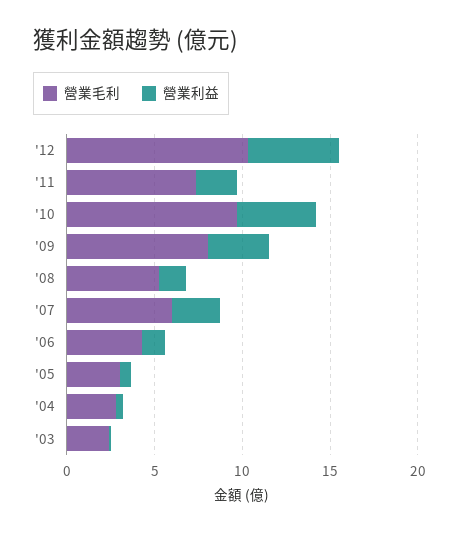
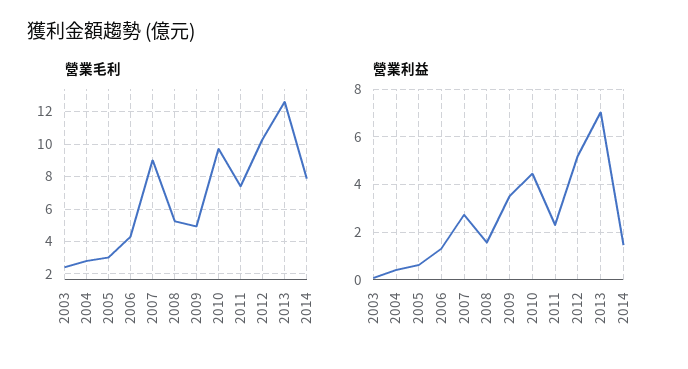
營業毛利, '09: 8 -> 5
營業毛利, '07: 6 -> 9
營業毛利, 2013: none -> 12.5
營業毛利, 2014: none -> 8
營業利益, 2013: none -> 7
營業利益, 2014: none -> 1.5

